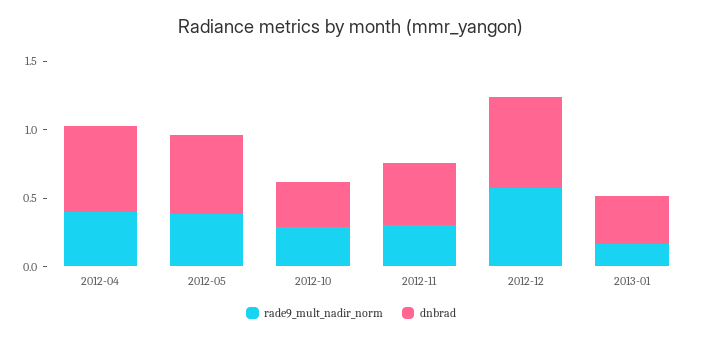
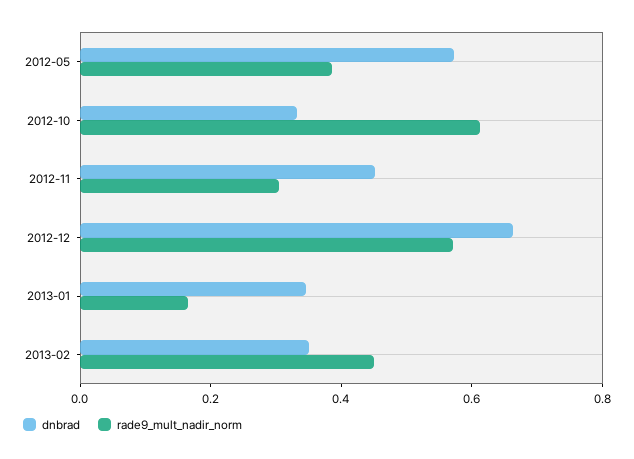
rade9_mult_nadir_norm, 2012-04: 0.4 -> none
dnbrad, 2012-04: 0.6 -> none
rade9_mult_nadir_norm, 2012-10: 0.3 -> 0.6
dnbrad, 2013-02: none -> 0.35
rade9_mult_nadir_norm, 2013-02: none -> 0.45

